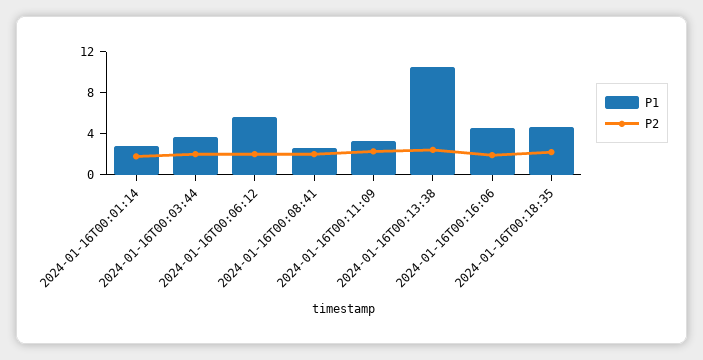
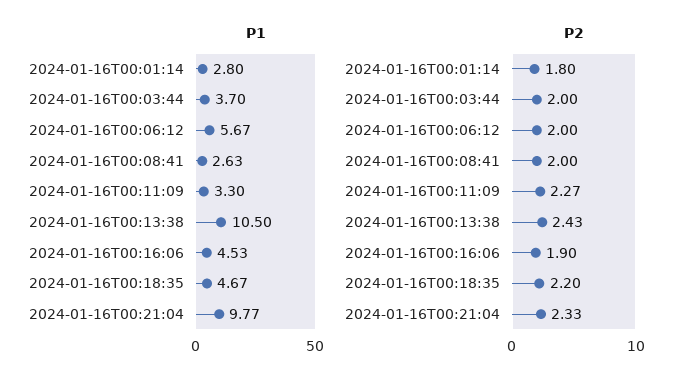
P1, 2024-01-16T00:21:04: none -> 9.77
P2, 2024-01-16T00:21:04: none -> 2.33

